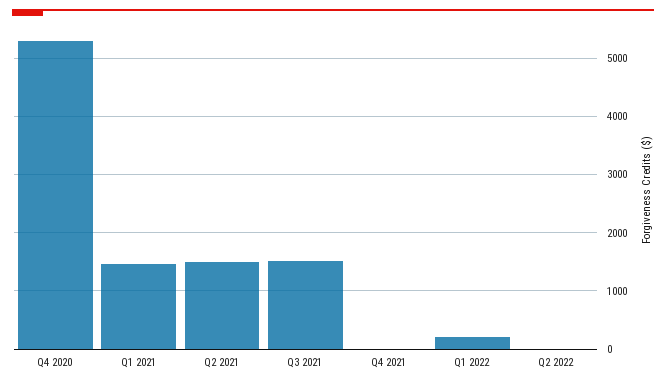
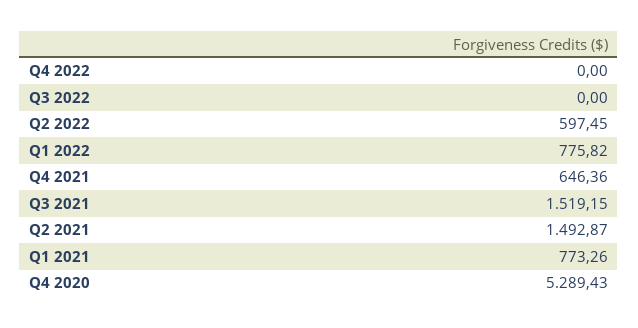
Q1 2021: 1400 -> 773.26
Q4 2021: 0 -> 646.36
Q1 2022: 200 -> 775.82
Q2 2022: 0 -> 597.45
Q4 2022: none -> 0
Q3 2022: none -> 0

